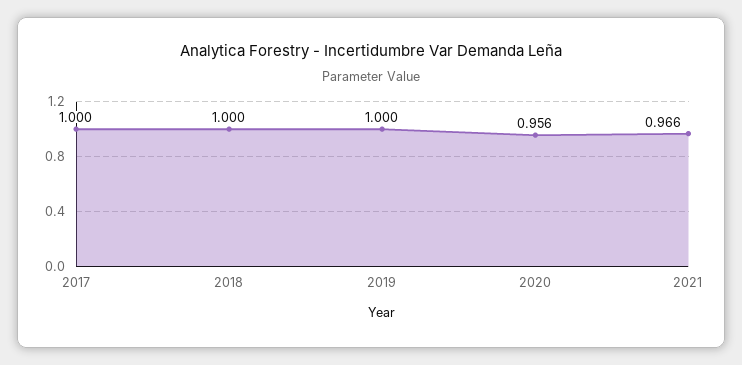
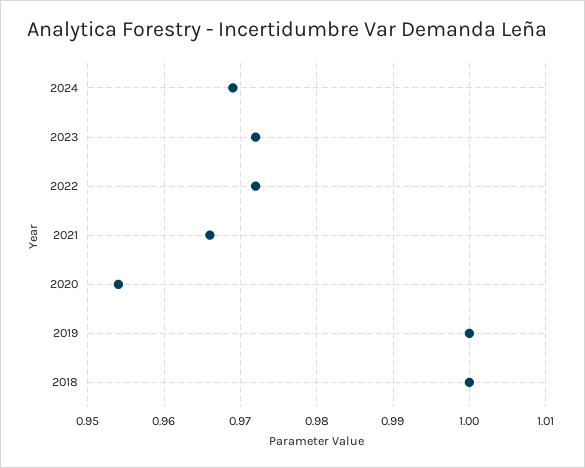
2017: 1 -> none
2020: 0.956 -> 0.954
2024: none -> 0.969
2023: none -> 0.972
2022: none -> 0.972

